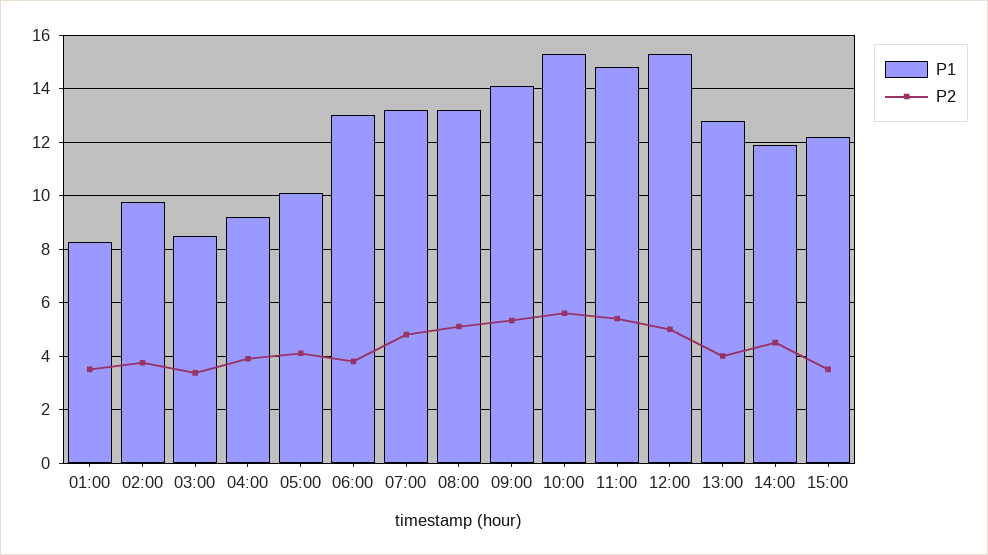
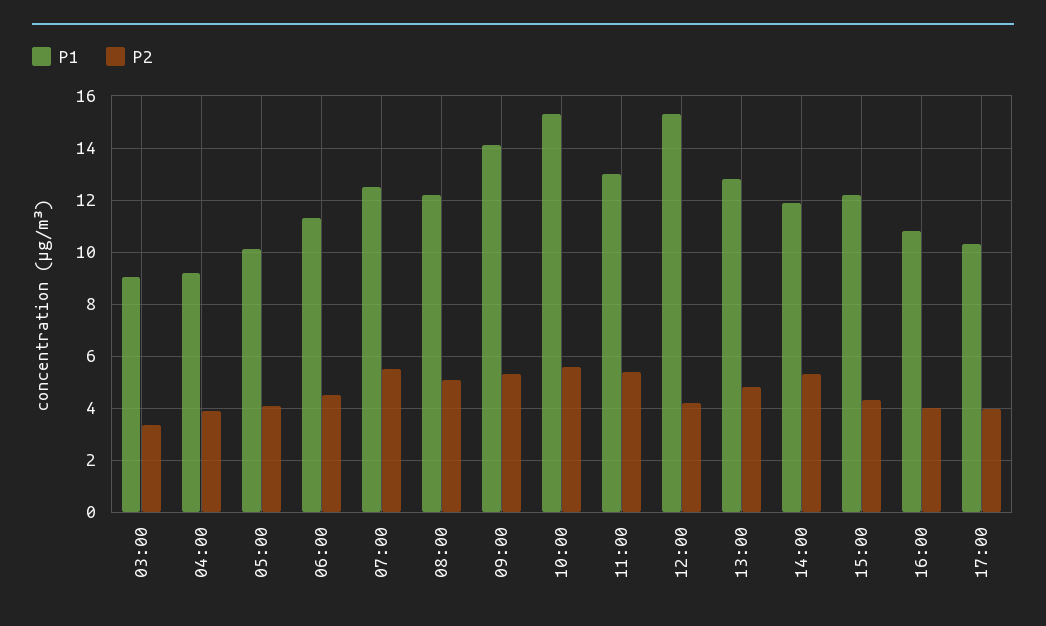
P1, 01:00: 8.25 -> none
P2, 01:00: 3.5 -> none
P1, 02:00: 9.75 -> none
P2, 02:00: 3.75 -> none
P1, 03:00: 8.5 -> 9
P1, 06:00: 13 -> 11.25
P2, 06:00: 3.75 -> 4.5
P1, 07:00: 13.25 -> 12.5
P2, 07:00: 4.75 -> 5.5
P1, 08:00: 13.25 -> 12.25
P1, 11:00: 14.75 -> 13
P2, 12:00: 5 -> 4.25
P2, 13:00: 4 -> 4.75
P2, 14:00: 4.5 -> 5.25
P2, 15:00: 3.5 -> 4.25
P1, 16:00: none -> 10.75
P2, 16:00: none -> 4
P1, 17:00: none -> 10.25
P2, 17:00: none -> 4

